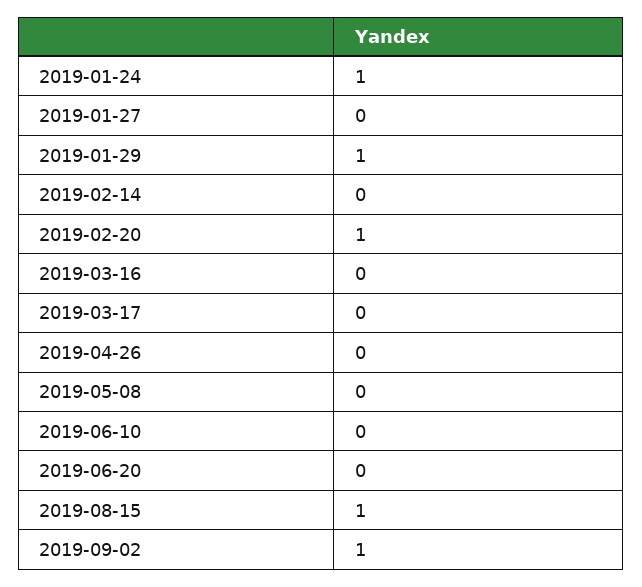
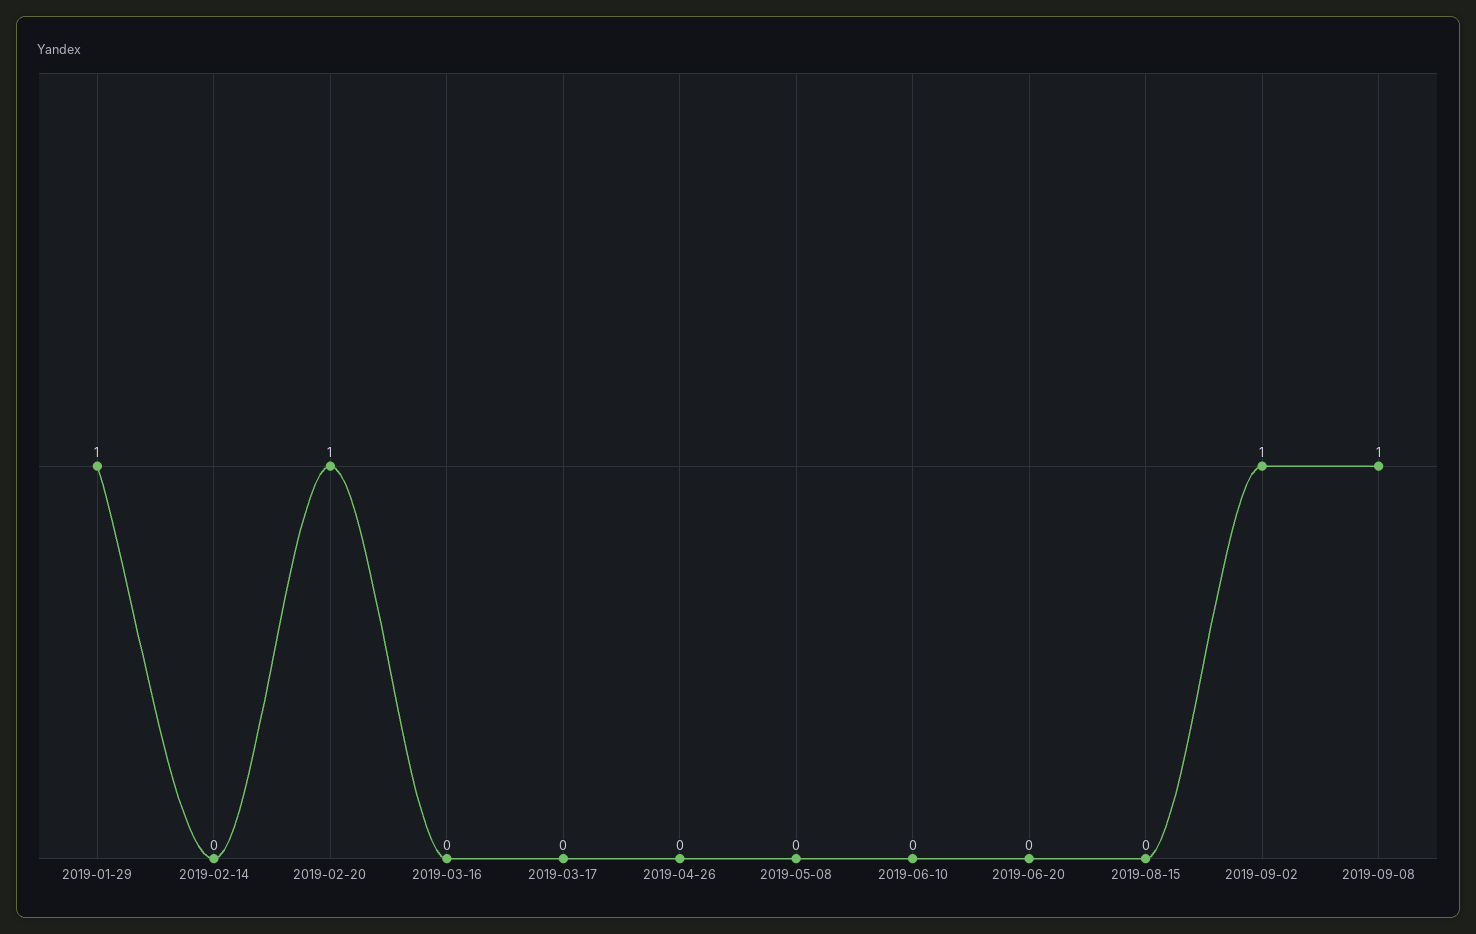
2019-01-24: 1 -> none
2019-01-27: 0 -> none
2019-08-15: 1 -> 0
2019-09-08: none -> 1

